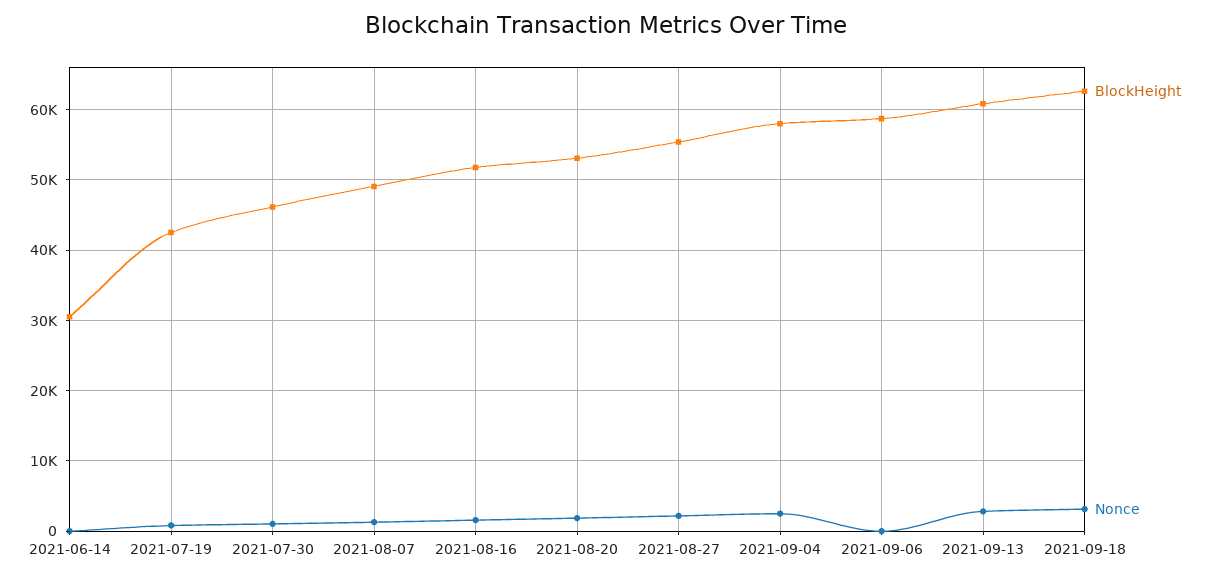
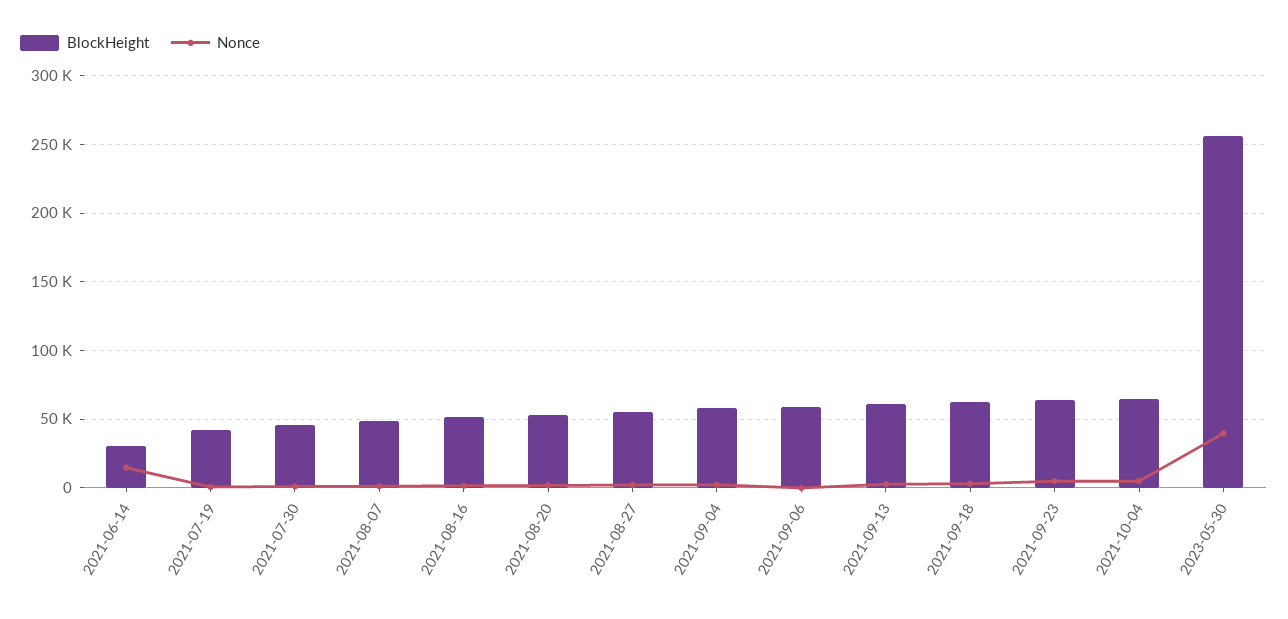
Nonce, 2021-06-14: 0 -> 15000
BlockHeight, 2021-09-23: none -> 65000
Nonce, 2021-09-23: none -> 5000
BlockHeight, 2021-10-04: none -> 65000
Nonce, 2021-10-04: none -> 5000
BlockHeight, 2023-05-30: none -> 255000
Nonce, 2023-05-30: none -> 40000

